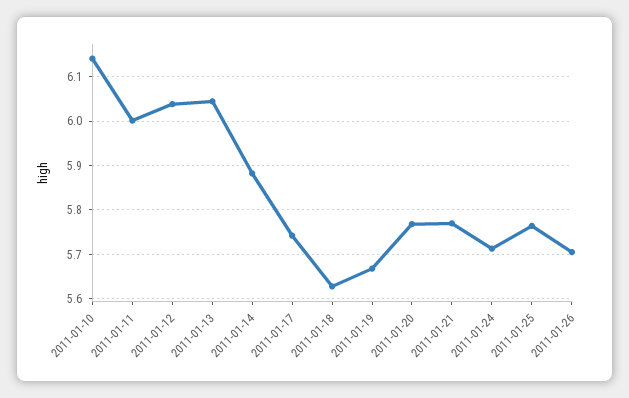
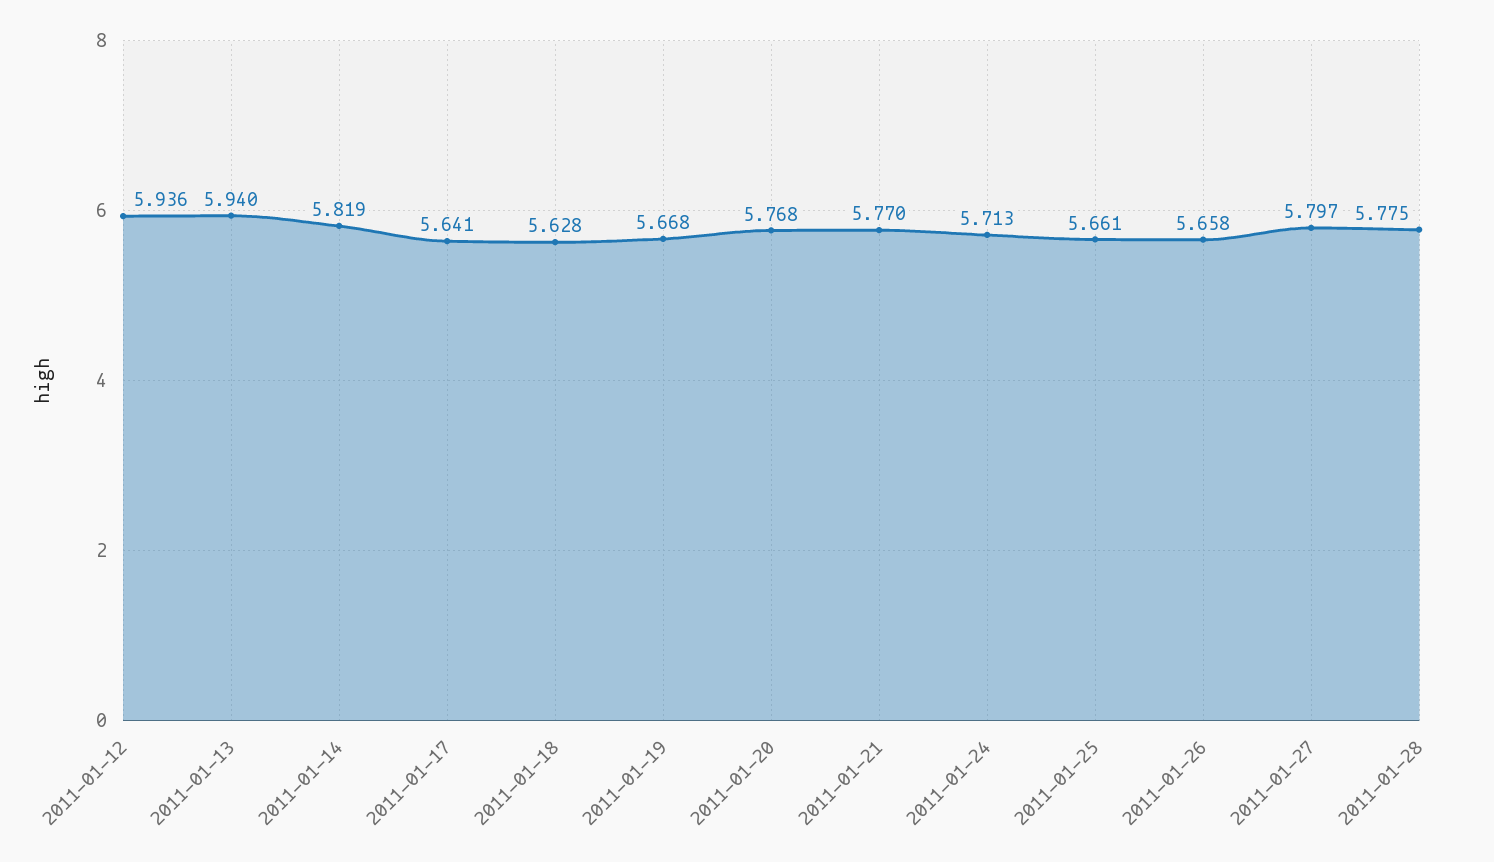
2011-01-10: 6.14 -> none
2011-01-11: 6 -> none
2011-01-12: 6.04 -> 5.936
2011-01-13: 6.04 -> 5.94
2011-01-14: 5.88 -> 5.819
2011-01-17: 5.74 -> 5.641
2011-01-25: 5.76 -> 5.661
2011-01-26: 5.7 -> 5.658
2011-01-27: none -> 5.797
2011-01-28: none -> 5.775

